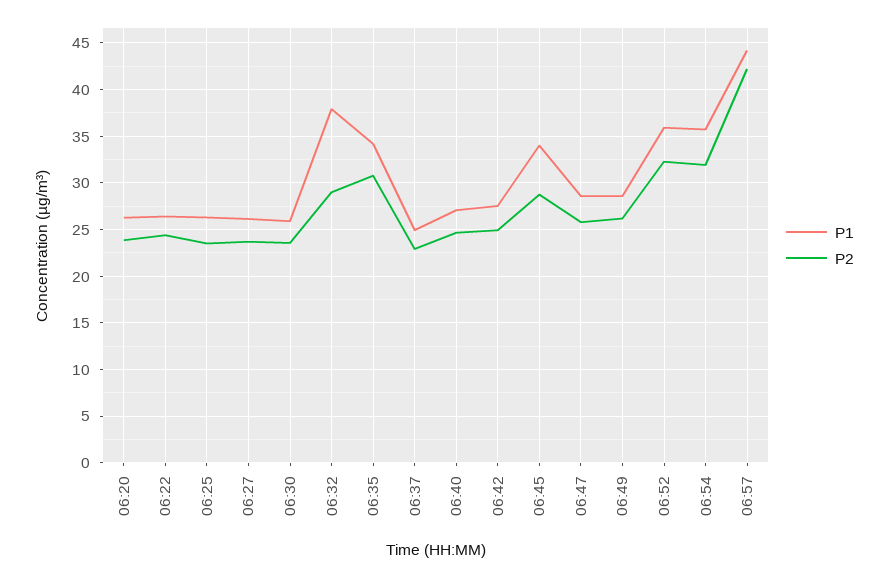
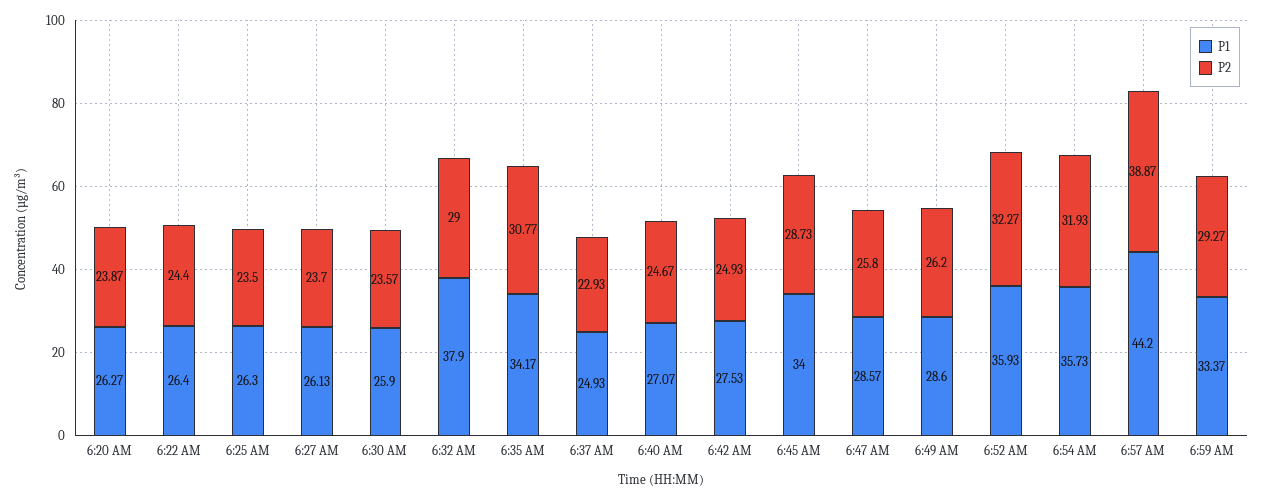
P2, 06:57: 42 -> 38.87
P1, 6:59 AM: none -> 33.37
P2, 6:59 AM: none -> 29.27

